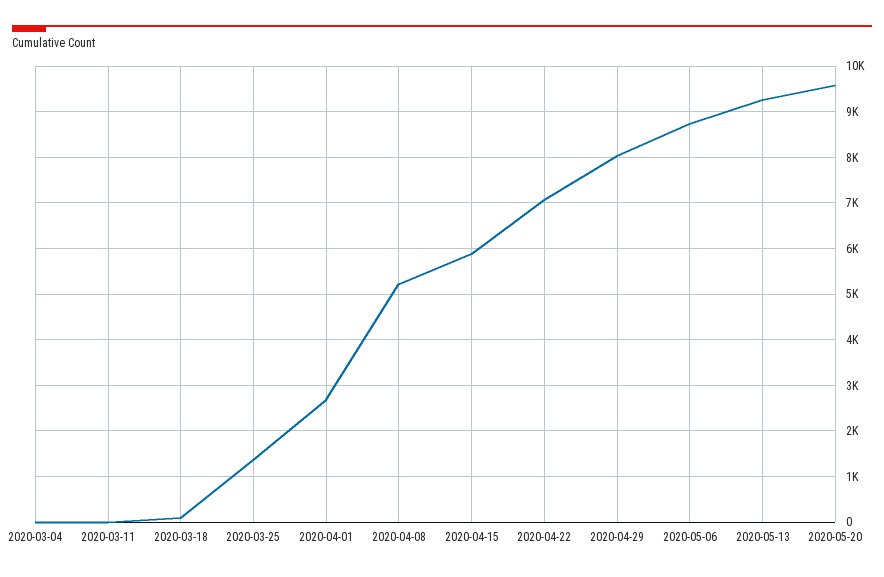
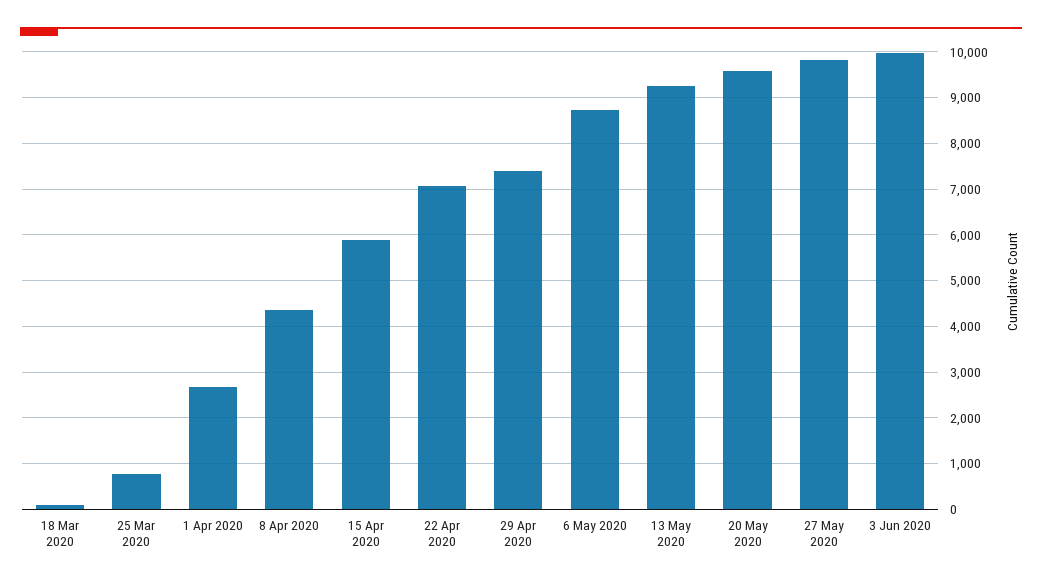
2020-03-04: 0 -> none
2020-03-11: 0 -> none
2020-03-25: 1400 -> 800
2020-04-08: 5200 -> 4400
2020-04-29: 8000 -> 7400
27 May 2020: none -> 9800
3 Jun 2020: none -> 10000

